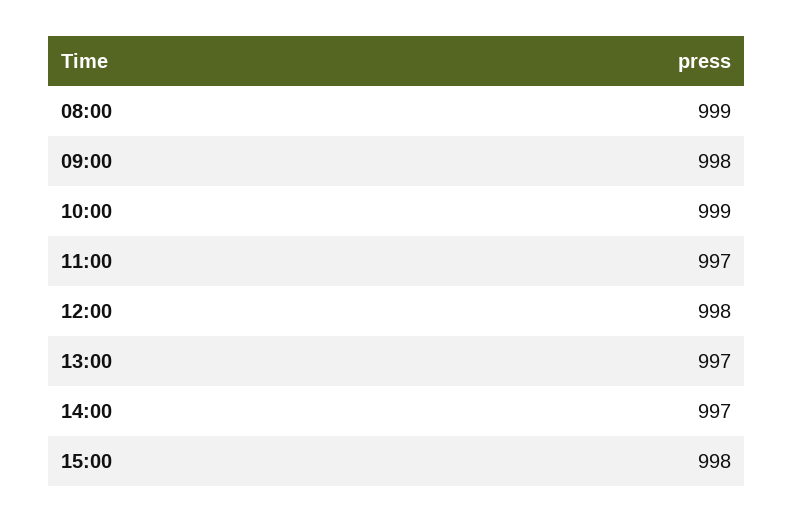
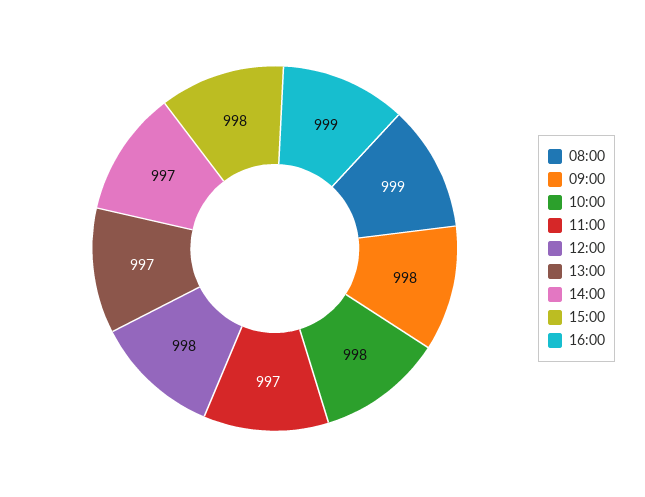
10:00: 999 -> 998
16:00: none -> 999

